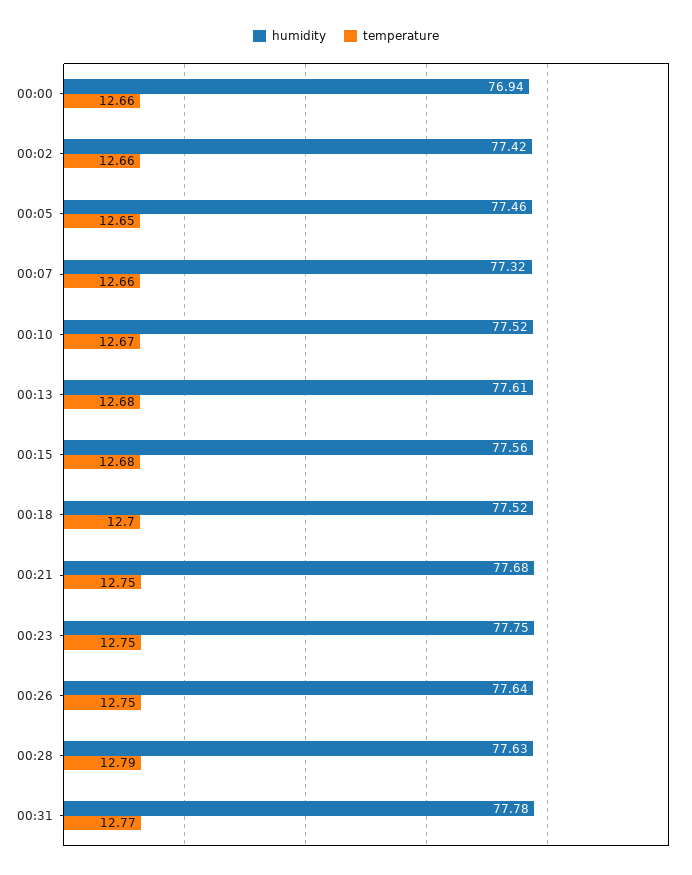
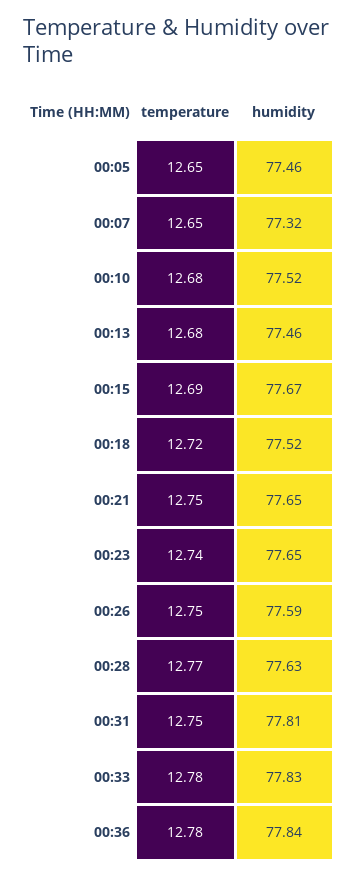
humidity, 00:00: 76.94 -> none
temperature, 00:00: 12.66 -> none
humidity, 00:02: 77.42 -> none
temperature, 00:02: 12.66 -> none
temperature, 00:07: 12.66 -> 12.65
temperature, 00:10: 12.67 -> 12.68
humidity, 00:13: 77.61 -> 77.46
humidity, 00:15: 77.56 -> 77.67
temperature, 00:15: 12.68 -> 12.69
temperature, 00:18: 12.7 -> 12.72
humidity, 00:21: 77.68 -> 77.65
humidity, 00:23: 77.75 -> 77.65
temperature, 00:23: 12.75 -> 12.74
humidity, 00:26: 77.64 -> 77.59
temperature, 00:28: 12.79 -> 12.77
humidity, 00:31: 77.78 -> 77.81
temperature, 00:31: 12.77 -> 12.75
temperature, 00:33: none -> 12.78
humidity, 00:33: none -> 77.83
temperature, 00:36: none -> 12.78
humidity, 00:36: none -> 77.84

